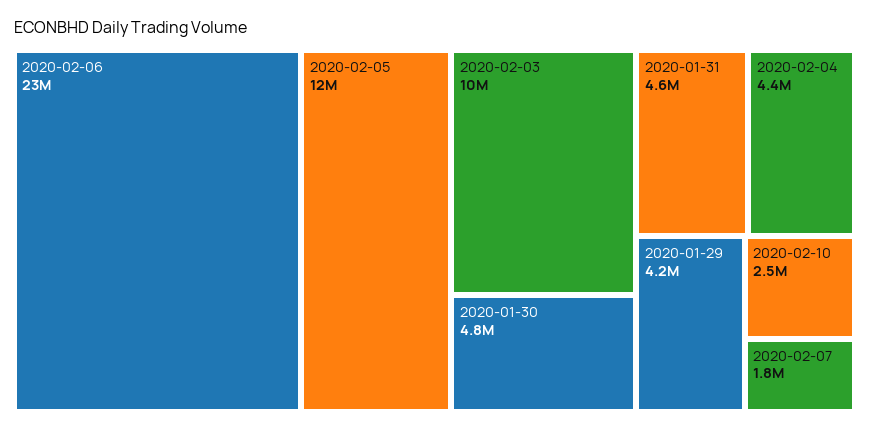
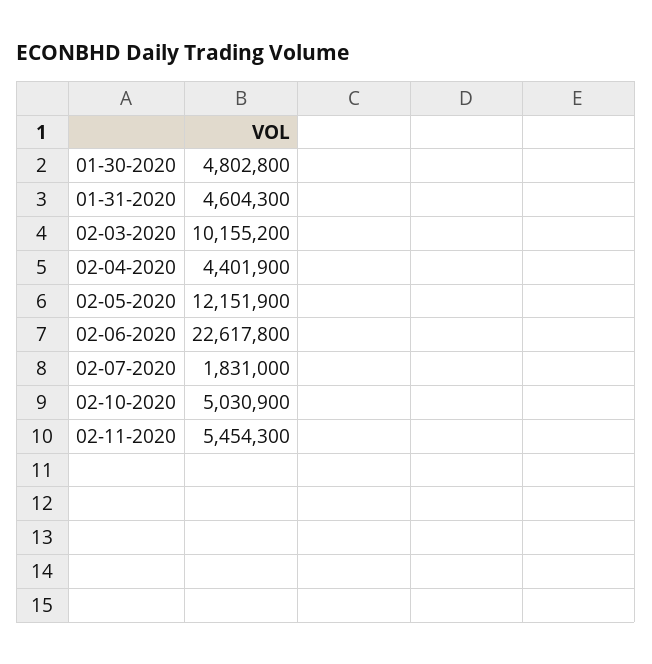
2020-01-29: 4200000 -> none
2020-02-10: 2500000 -> 5030900
02-11-2020: none -> 5454300

